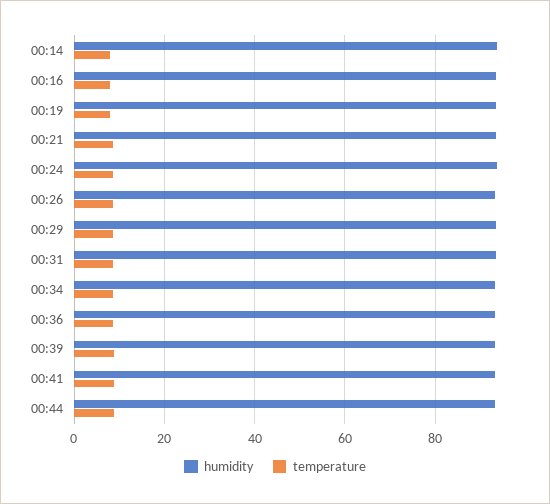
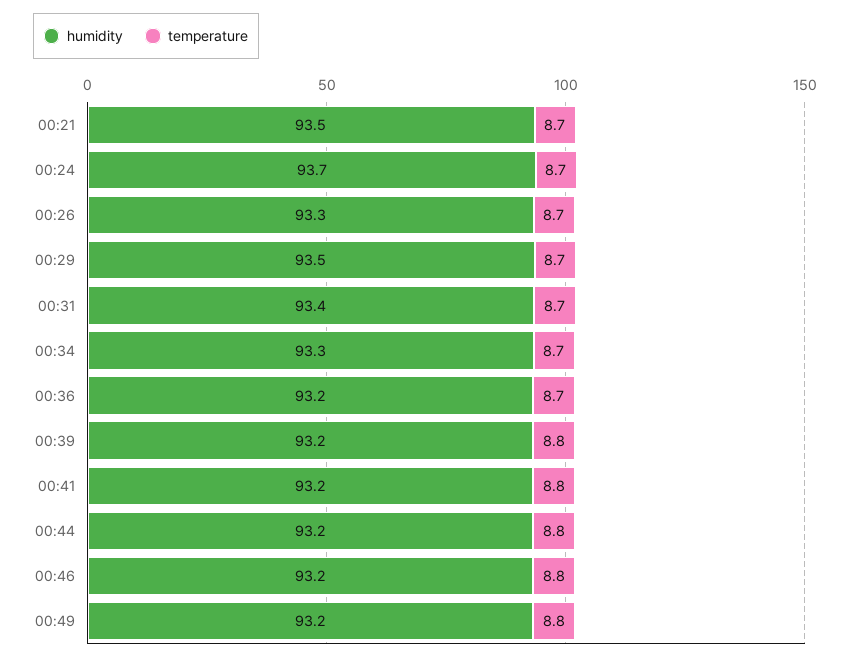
humidity, 00:14: 94 -> none
temperature, 00:14: 8 -> none
humidity, 00:16: 94 -> none
temperature, 00:16: 8 -> none
humidity, 00:19: 94 -> none
temperature, 00:19: 8 -> none
humidity, 00:46: none -> 93.2
temperature, 00:46: none -> 8.8
humidity, 00:49: none -> 93.2
temperature, 00:49: none -> 8.8

